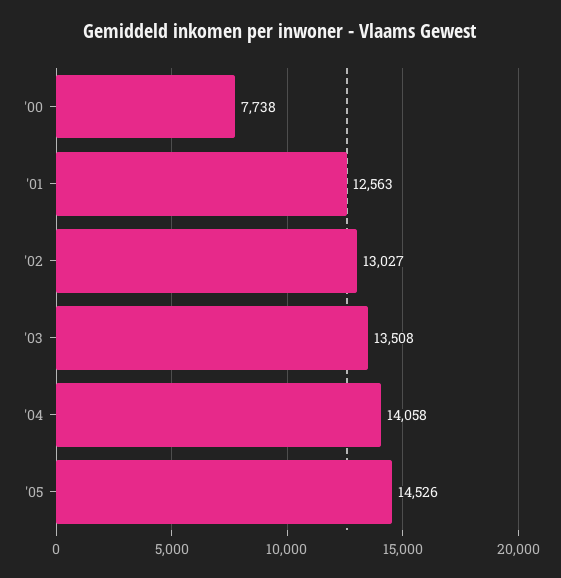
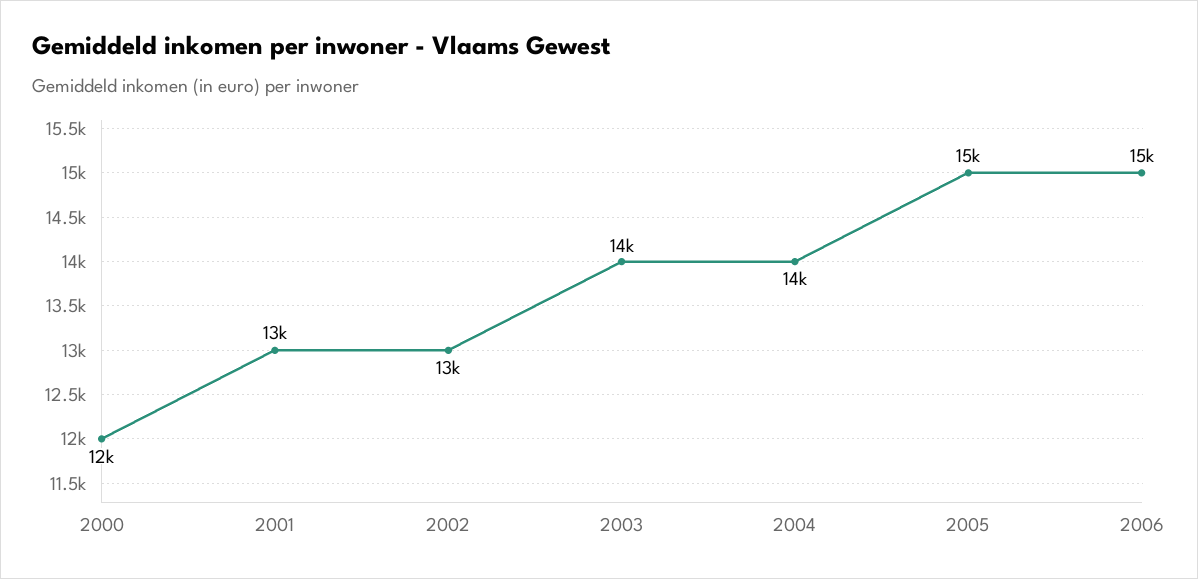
'00: 7738 -> 12000
2006: none -> 15000

